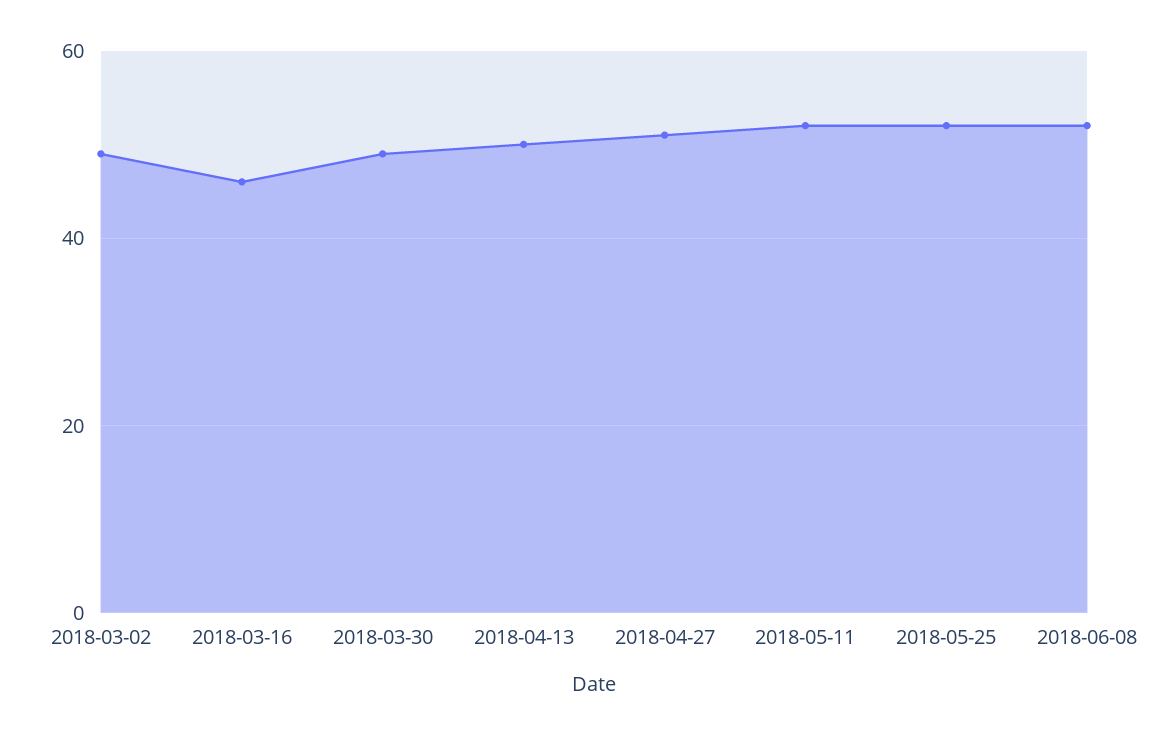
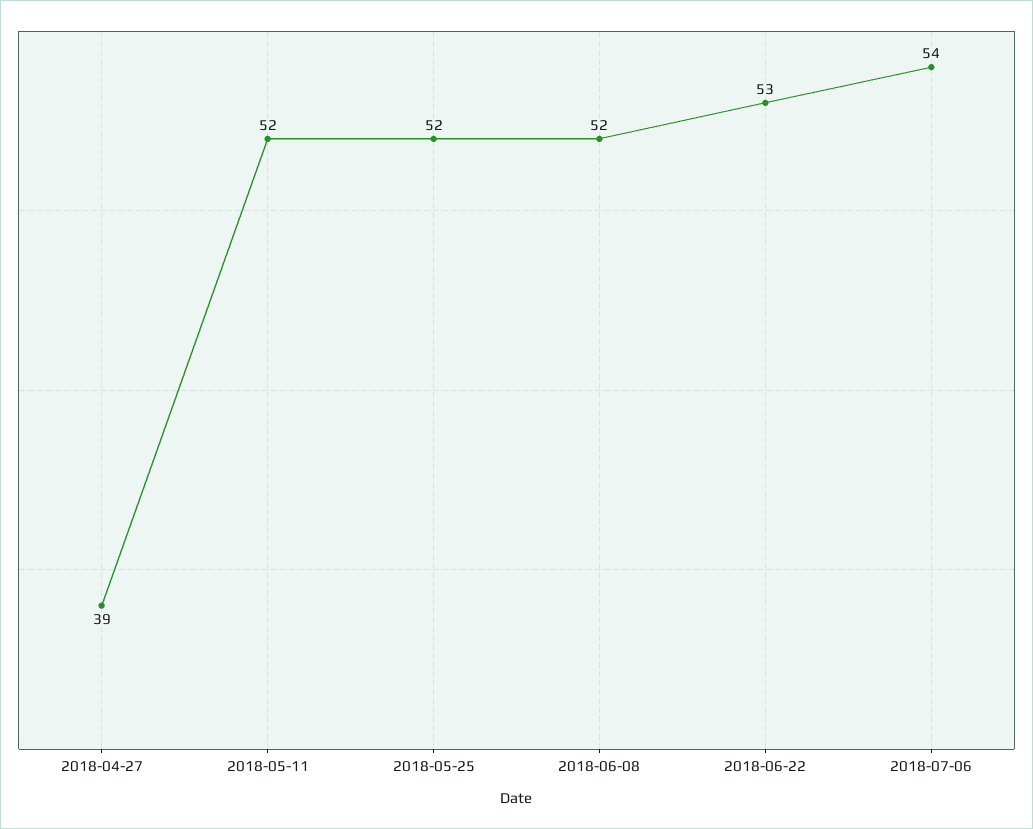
2018-03-02: 50 -> none
2018-03-16: 45 -> none
2018-03-30: 50 -> none
2018-04-13: 50 -> none
2018-04-27: 50 -> 39
2018-06-22: none -> 53
2018-07-06: none -> 54

